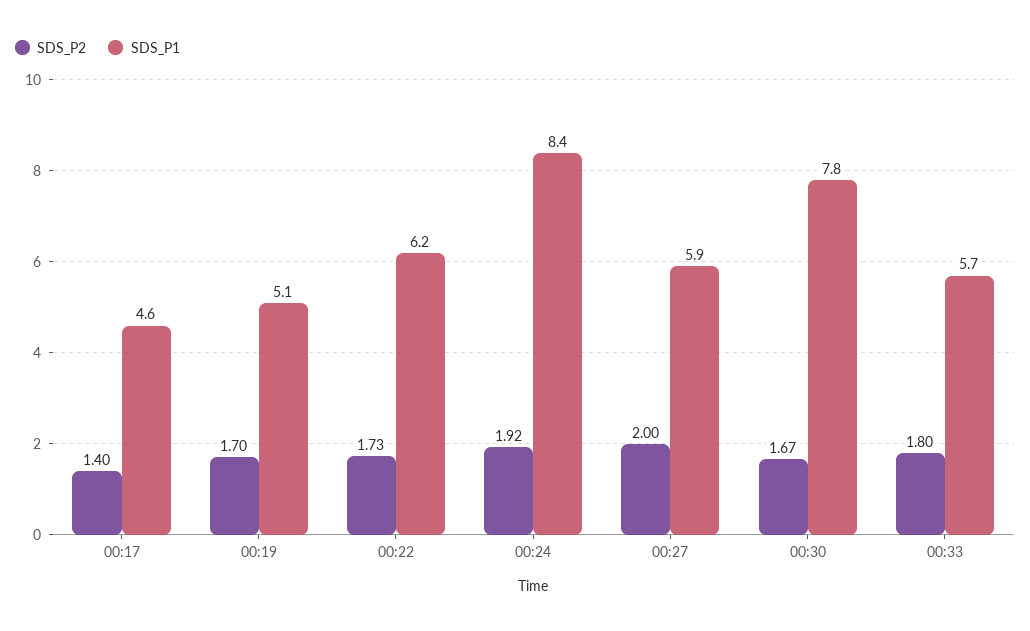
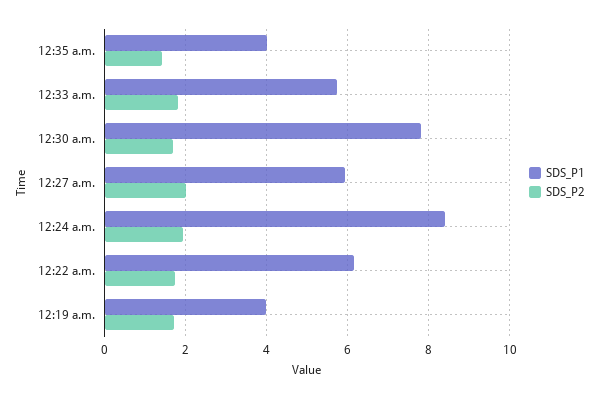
SDS_P2, 00:17: 1.4 -> none
SDS_P1, 00:17: 4.6 -> none
SDS_P1, 00:19: 5.1 -> 4
SDS_P1, 12:35 a.m.: none -> 4
SDS_P2, 12:35 a.m.: none -> 1.4

